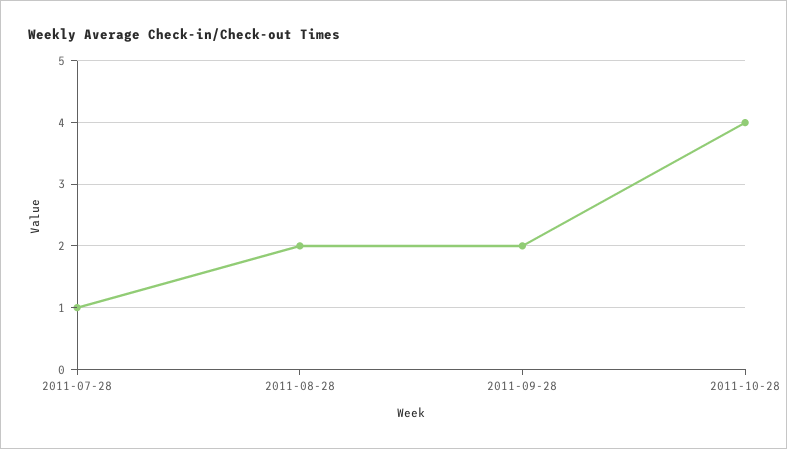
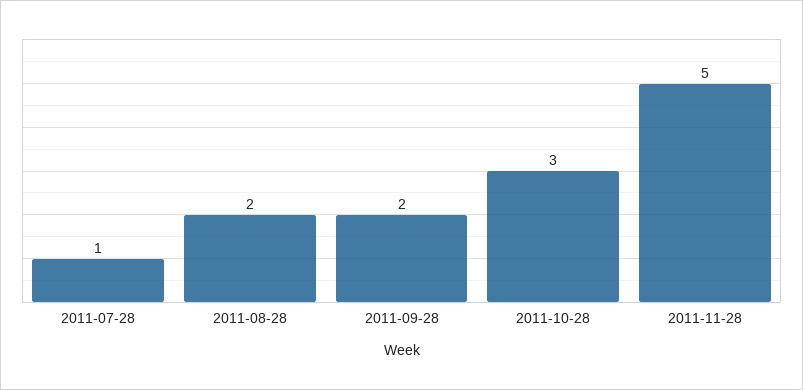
2011-10-28: 4 -> 3
2011-11-28: none -> 5

